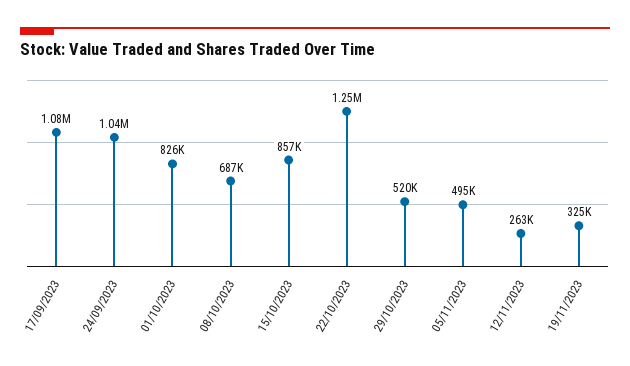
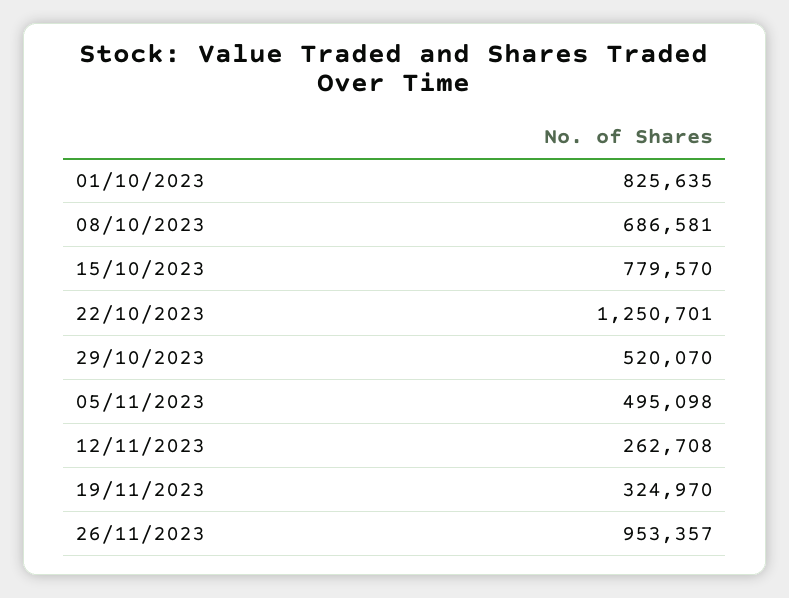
17/09/2023: 1080000 -> none
24/09/2023: 1040000 -> none
15/10/2023: 857000 -> 779570
26/11/2023: none -> 953357

